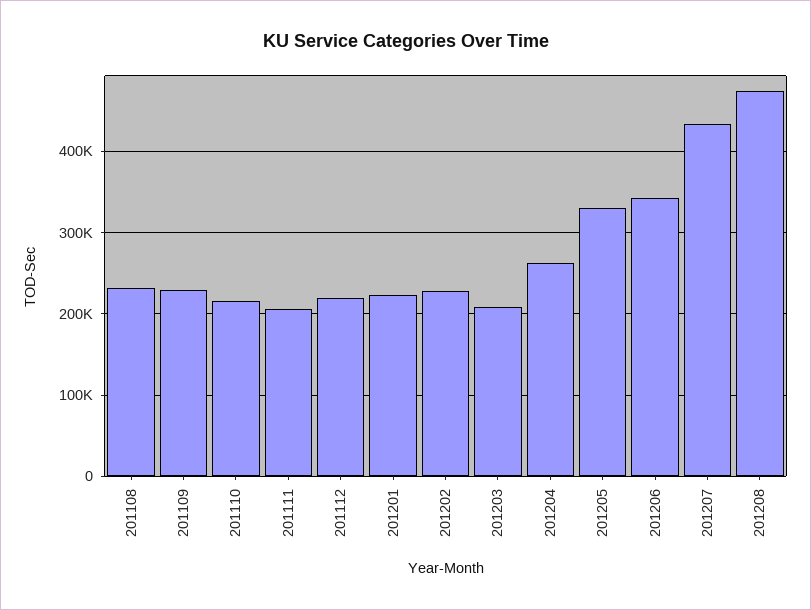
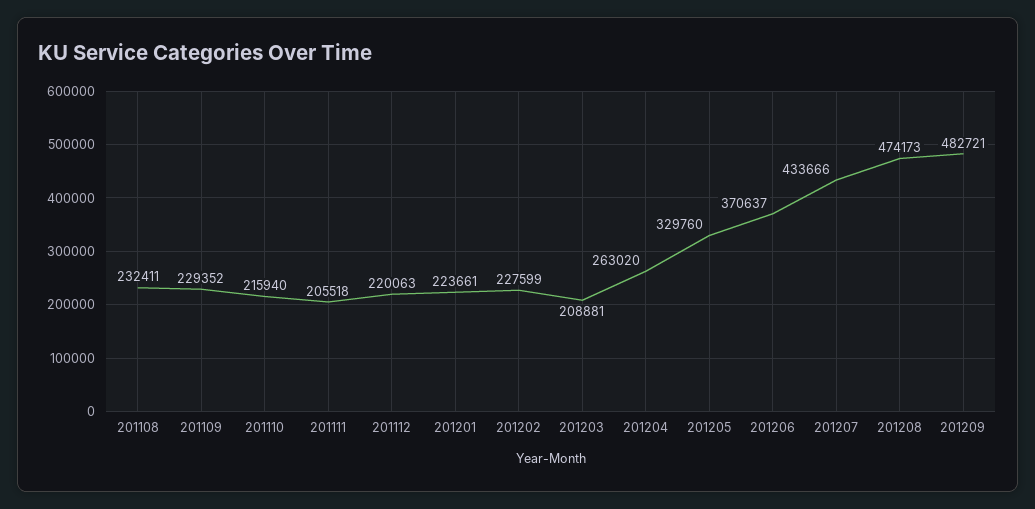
201206: 340000 -> 370637
201209: none -> 482721

